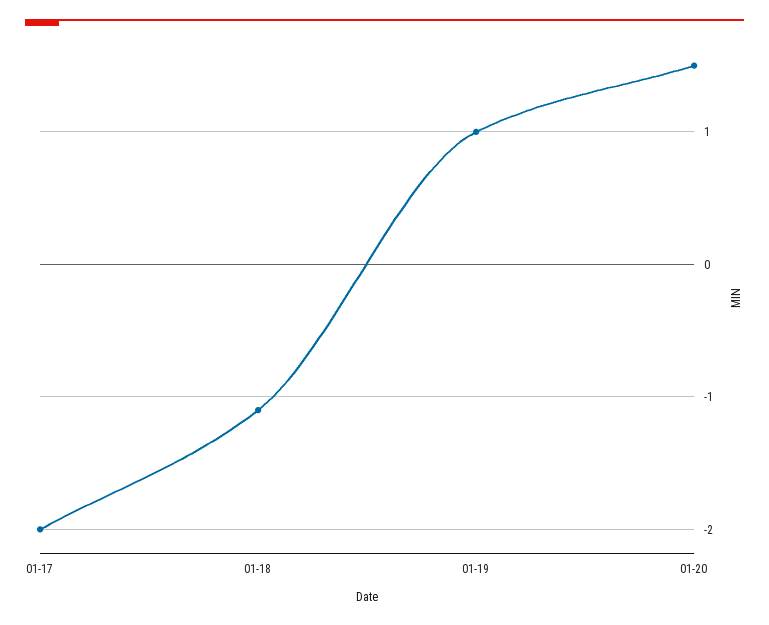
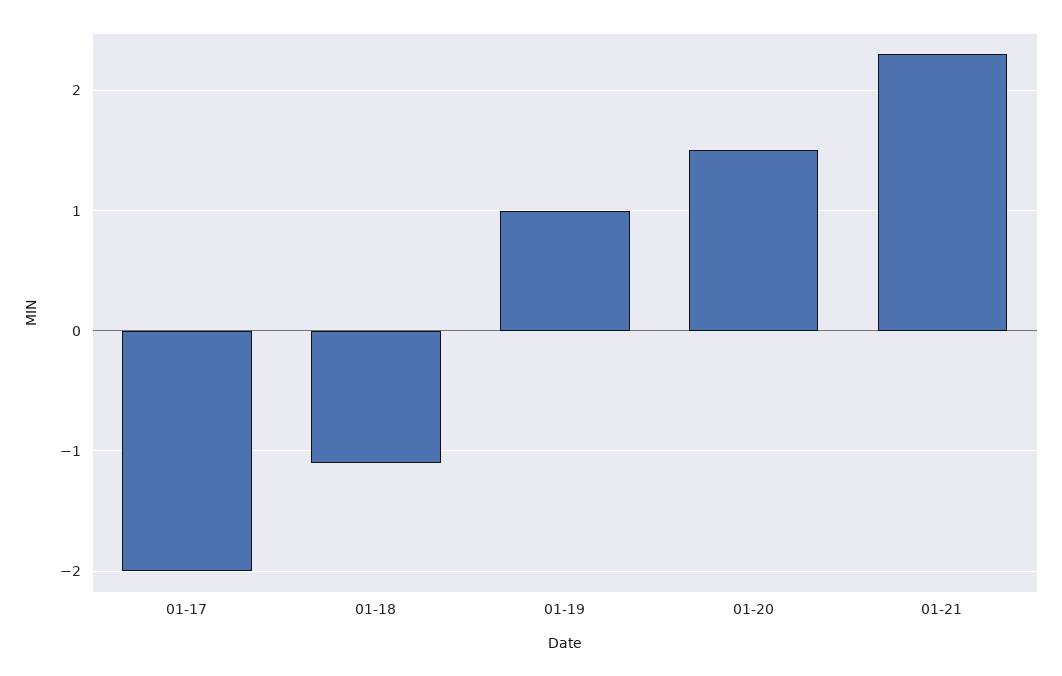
01-21: none -> 2.3

